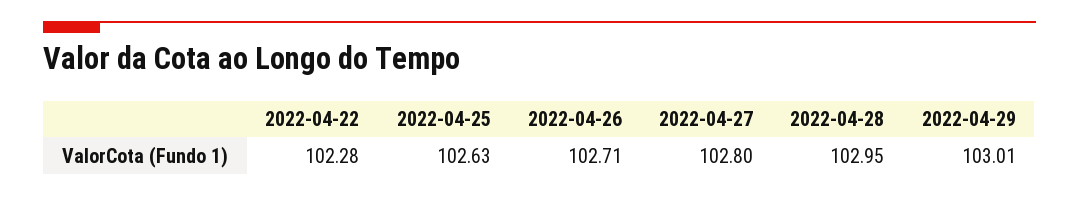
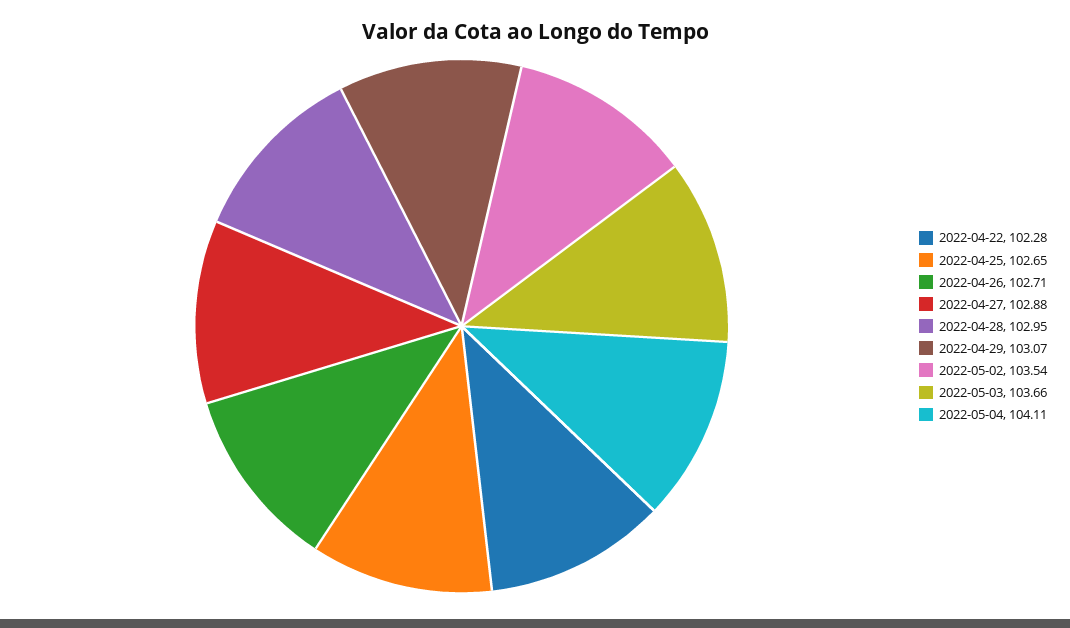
2022-04-25: 102.63 -> 102.65
2022-04-27: 102.8 -> 102.88
2022-04-29: 103.01 -> 103.07
2022-05-02: none -> 103.54
2022-05-03: none -> 103.66
2022-05-04: none -> 104.11

